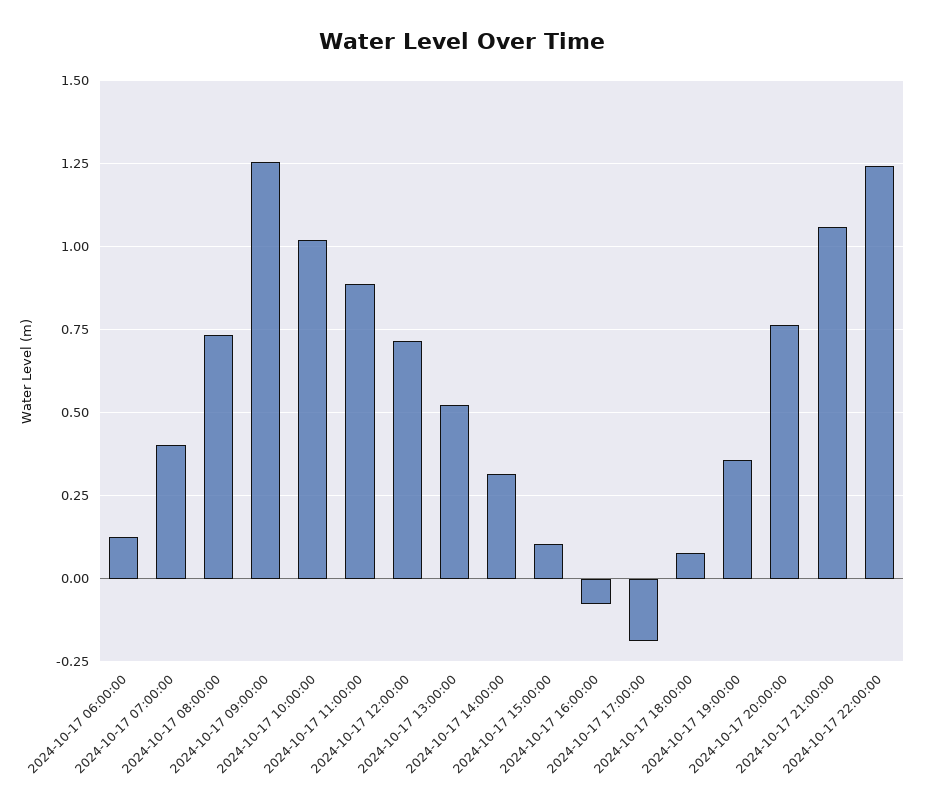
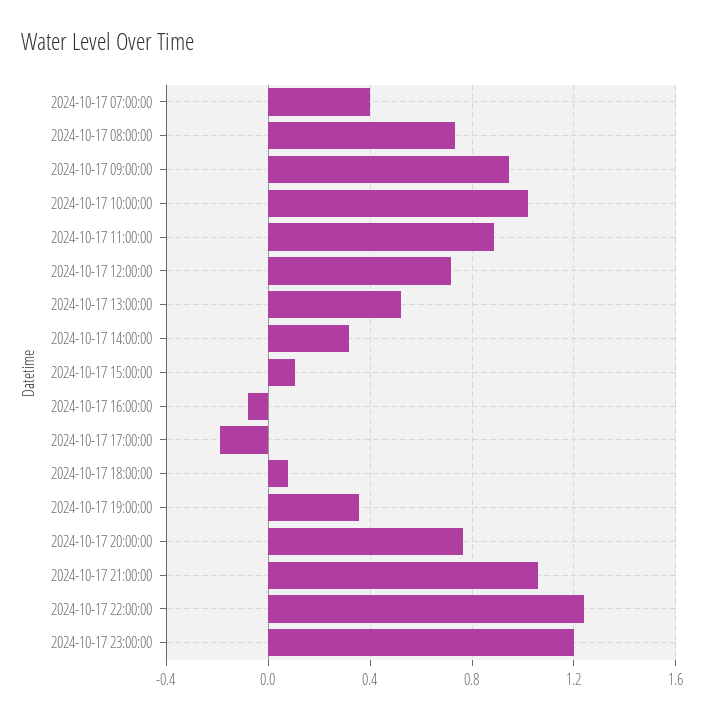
2024-10-17 06:00:00: 0.125 -> none
2024-10-17 09:00:00: 1.25 -> 0.95
2024-10-17 23:00:00: none -> 1.2

